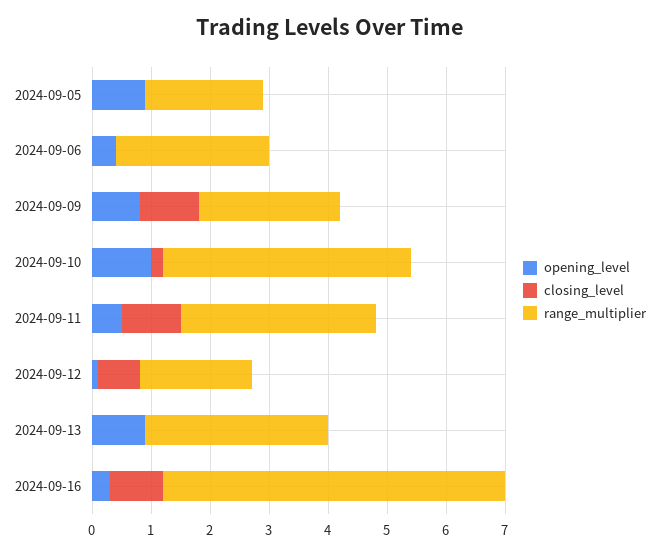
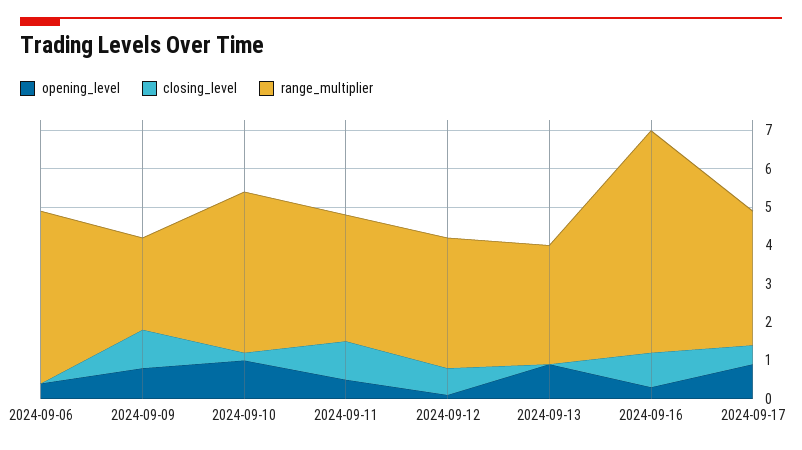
opening_level, 2024-09-05: 1 -> none
closing_level, 2024-09-05: 0 -> none
range_multiplier, 2024-09-05: 2 -> none
range_multiplier, 2024-09-06: 2.5 -> 4.5
range_multiplier, 2024-09-12: 2 -> 3.5
opening_level, 2024-09-17: none -> 1
closing_level, 2024-09-17: none -> 0.5
range_multiplier, 2024-09-17: none -> 3.5

